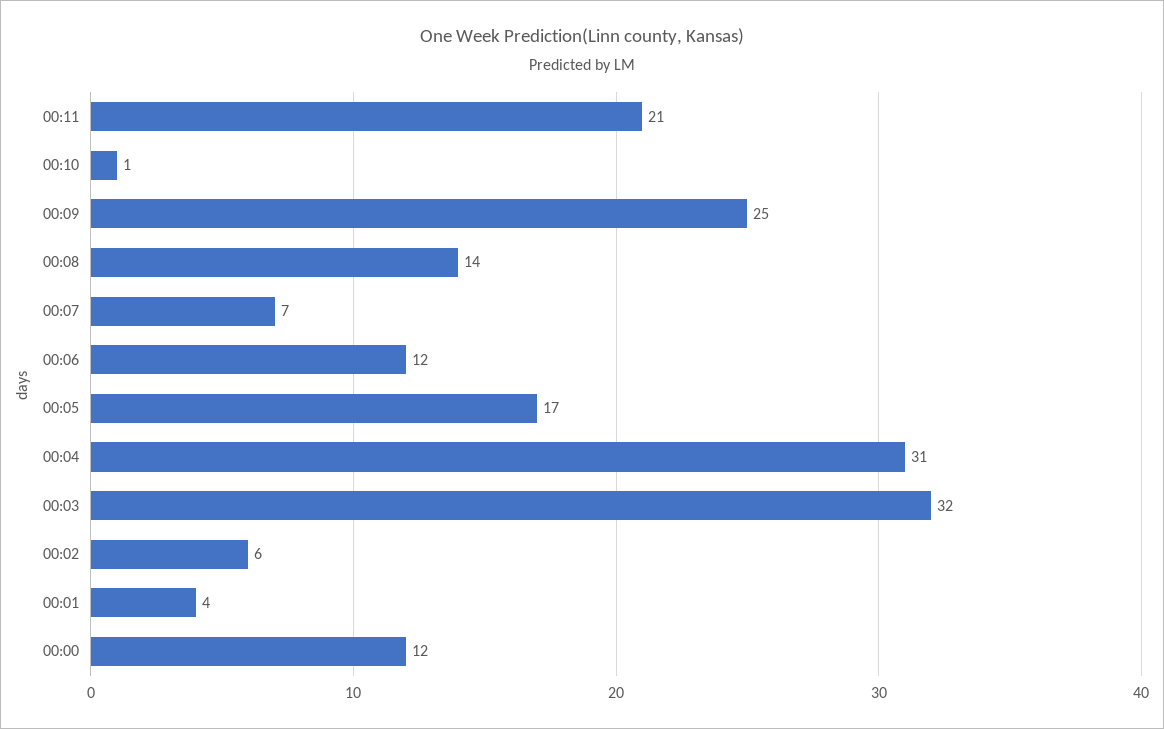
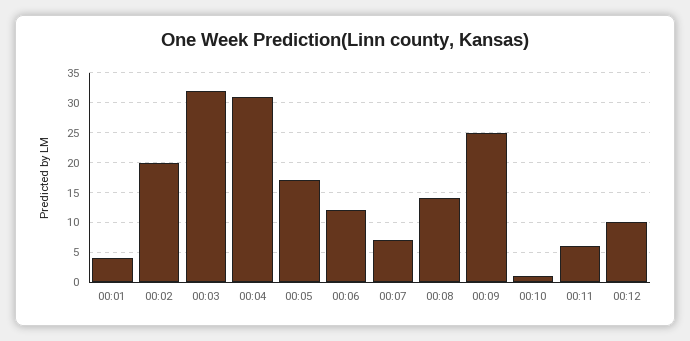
00:11: 21 -> 5
00:02: 6 -> 20
00:00: 12 -> none
00:12: none -> 10

